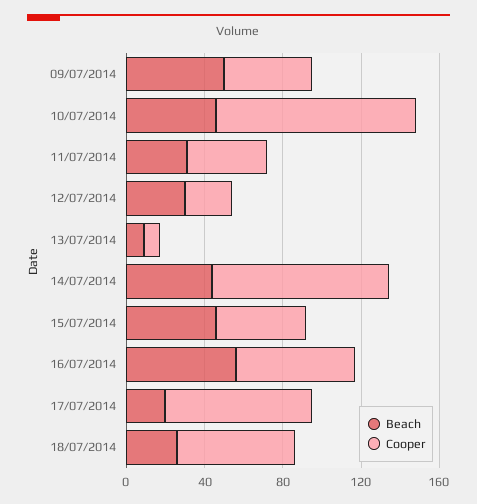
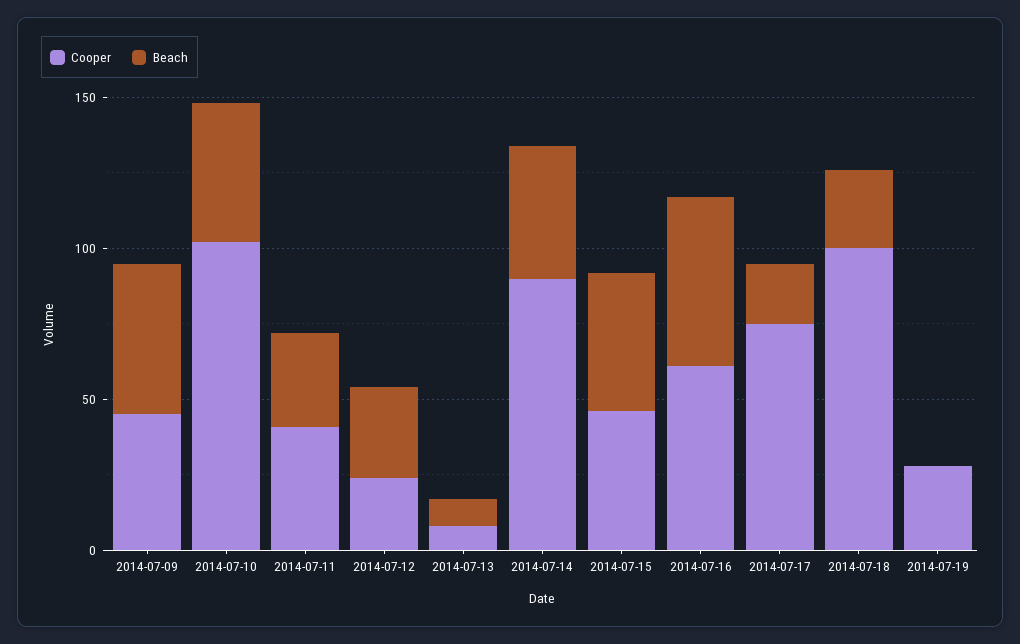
Cooper, 18/07/2014: 60 -> 100
Cooper, 2014-07-19: none -> 30
Beach, 2014-07-19: none -> 0

